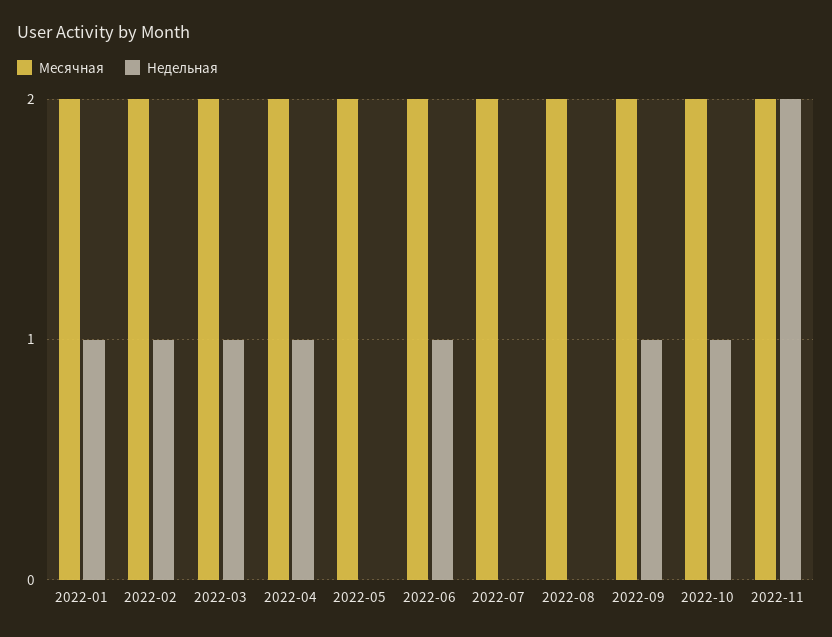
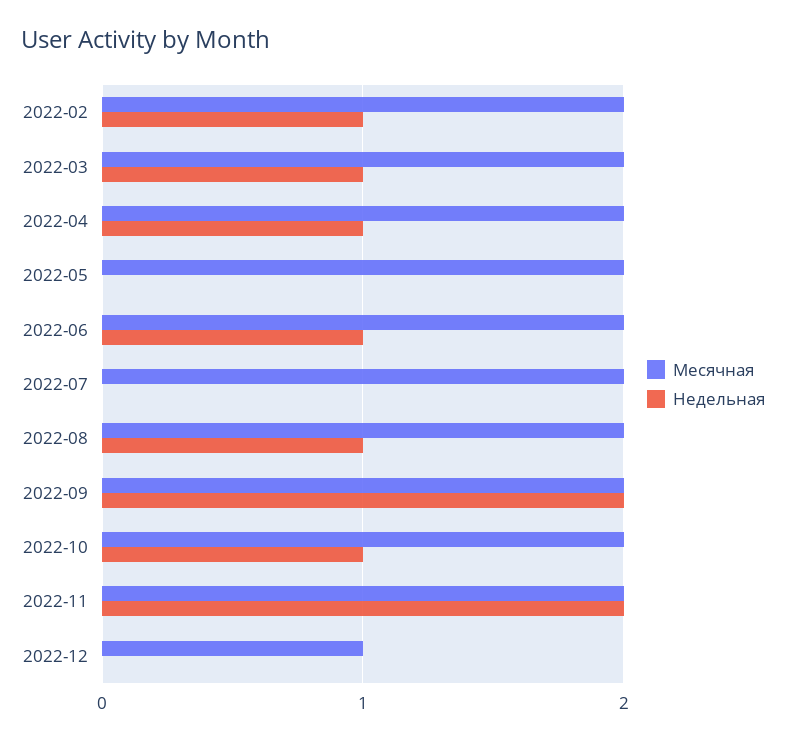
Месячная, 2022-01: 2 -> none
Недельная, 2022-01: 1 -> none
Недельная, 2022-08: 0 -> 1
Недельная, 2022-09: 1 -> 2
Месячная, 2022-12: none -> 1
Недельная, 2022-12: none -> 0

